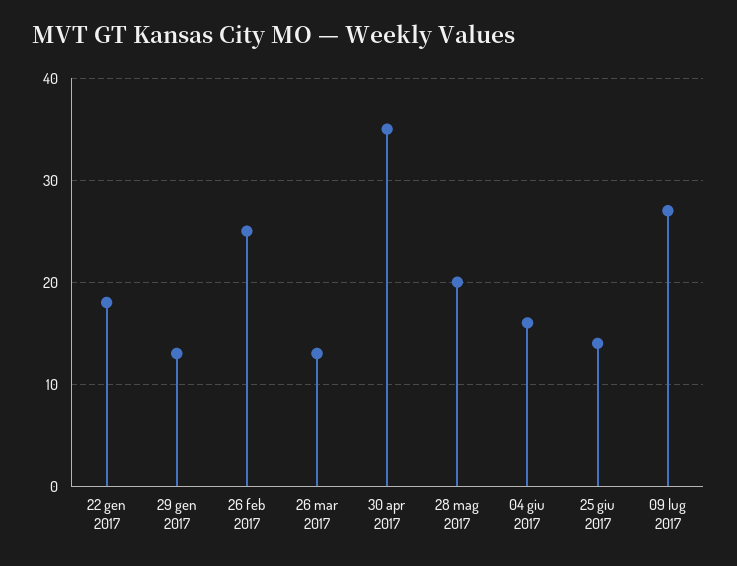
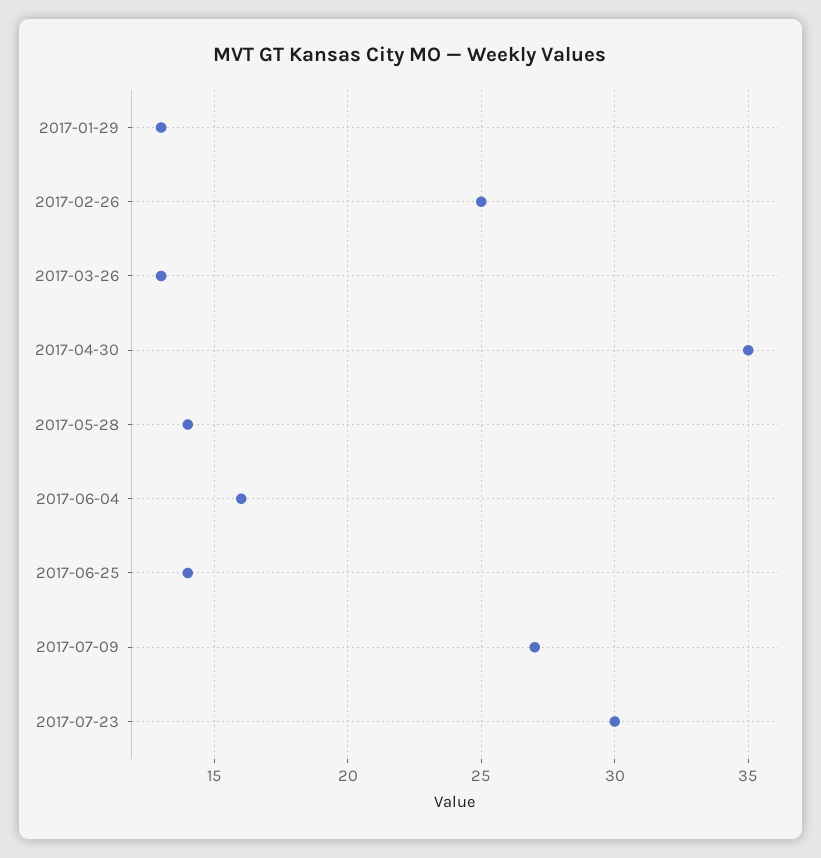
22 gen 2017: 18 -> none
28 mag 2017: 20 -> 14
2017-07-23: none -> 30

